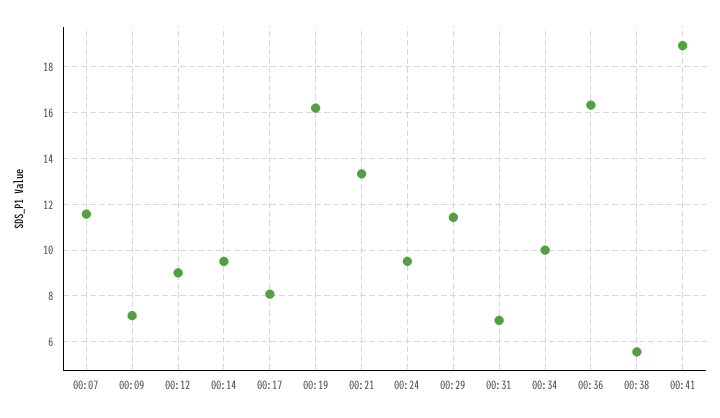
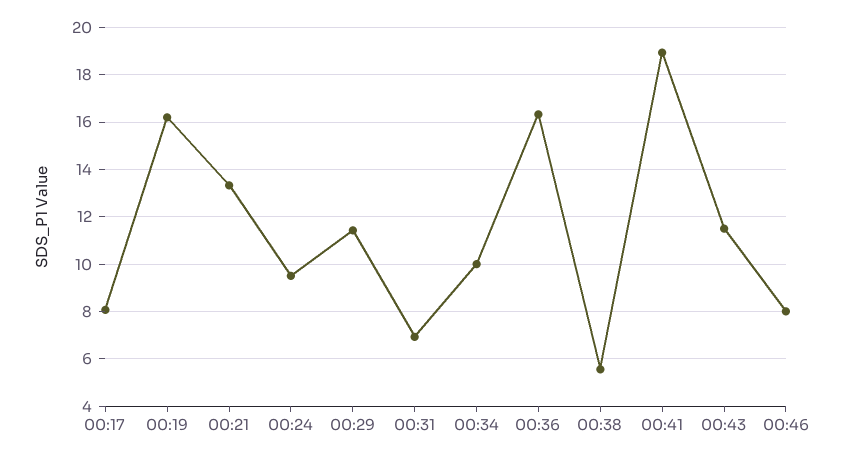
00:07: 11.5 -> none
00:09: 7 -> none
00:12: 9 -> none
00:14: 9.5 -> none
00:43: none -> 11.5
00:46: none -> 8

